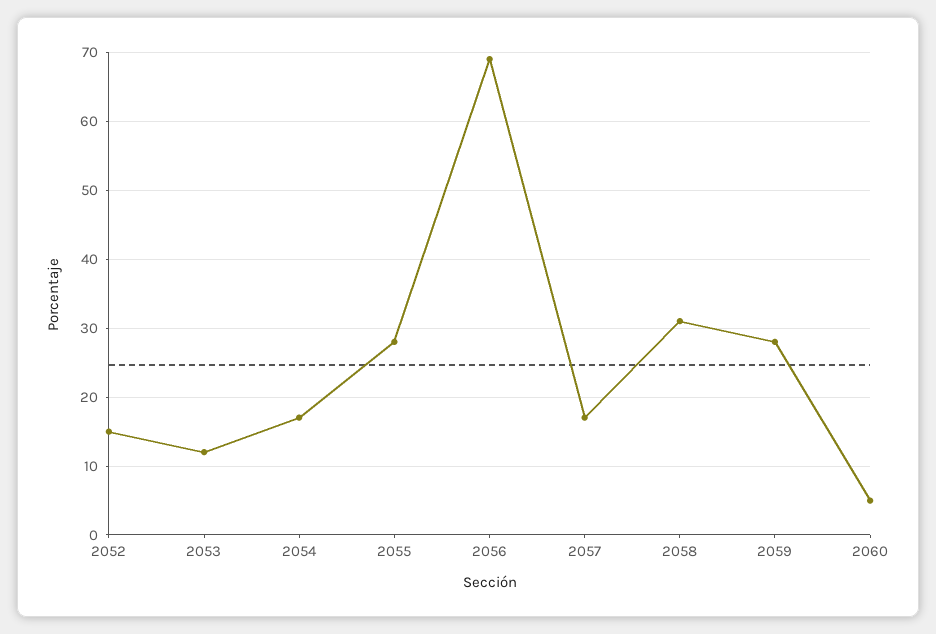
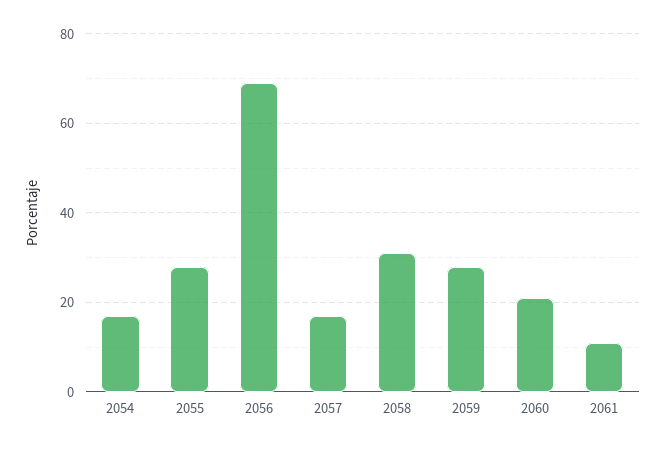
2052: 15 -> none
2053: 12 -> none
2060: 5 -> 20
2061: none -> 10

